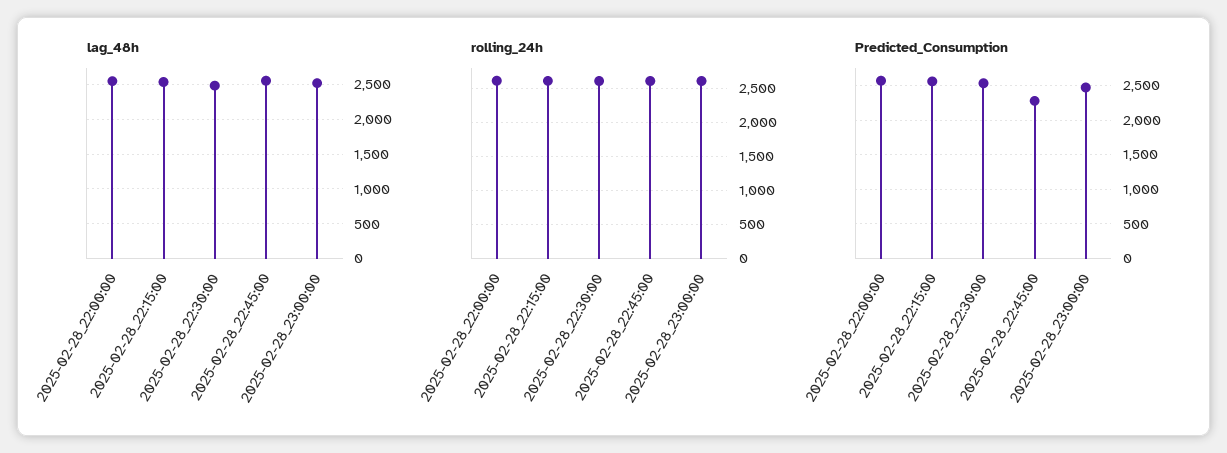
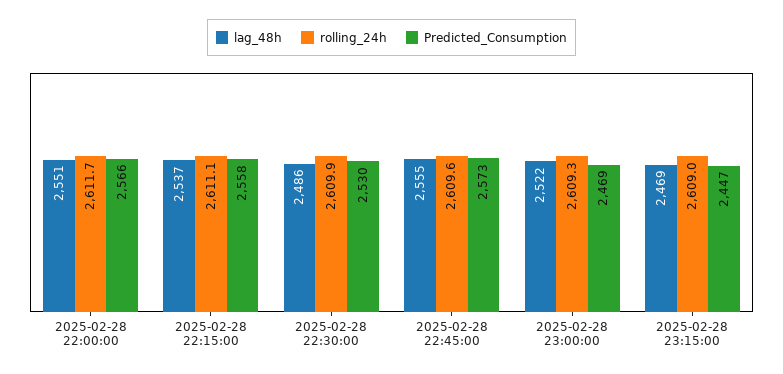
Predicted_Consumption, 2025-02-28_22:45:00: 2300 -> 2573
lag_48h, 2025-02-28 23:15:00: none -> 2469
rolling_24h, 2025-02-28 23:15:00: none -> 2609
Predicted_Consumption, 2025-02-28 23:15:00: none -> 2447

